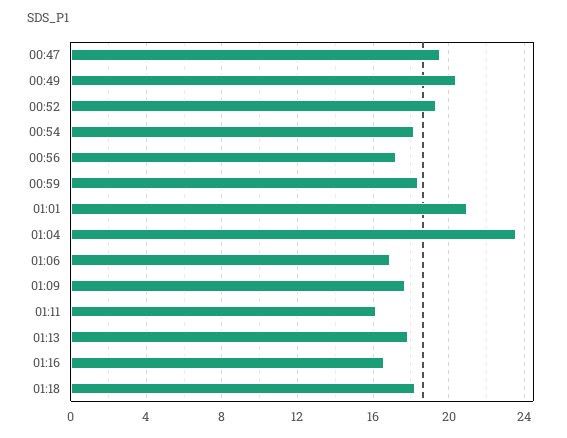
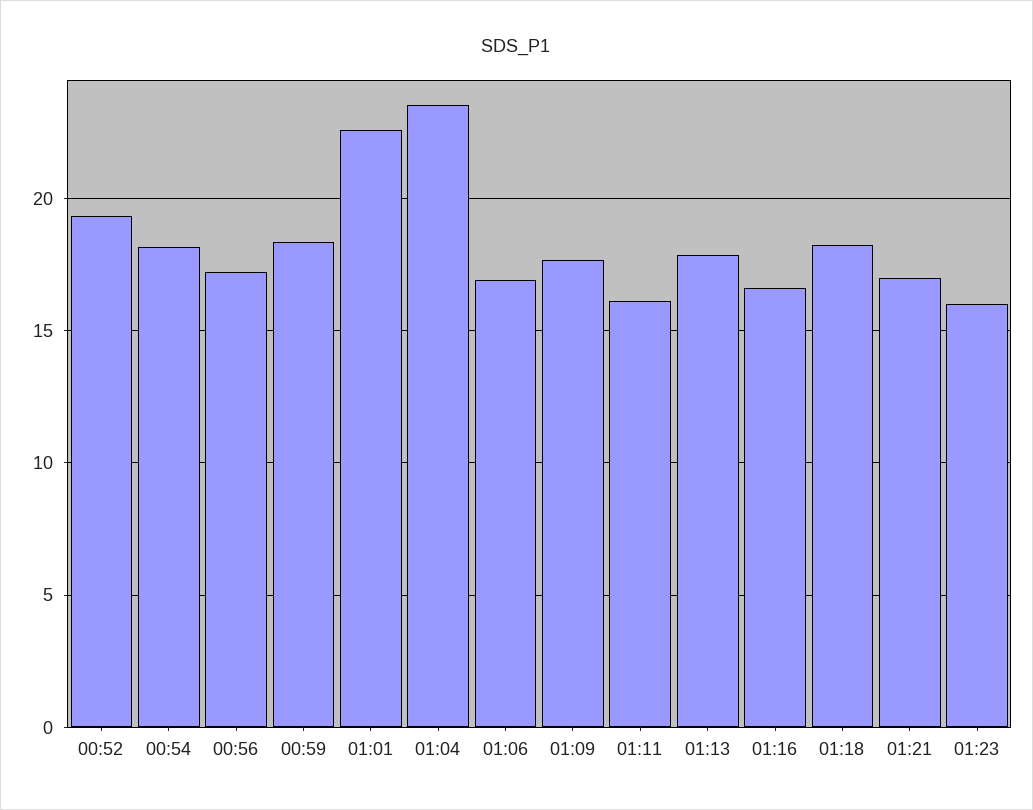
00:47: 19.5 -> none
00:49: 20.5 -> none
01:01: 21 -> 22.5
01:21: none -> 17
01:23: none -> 16

